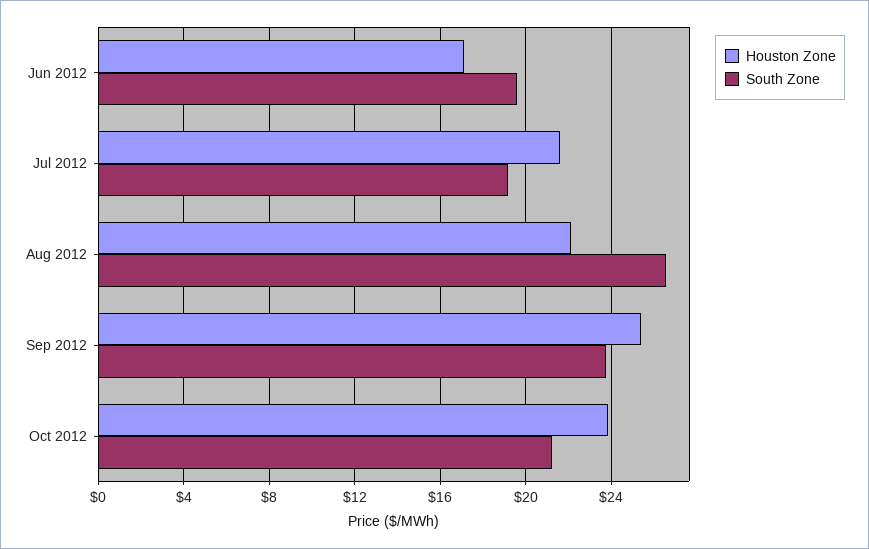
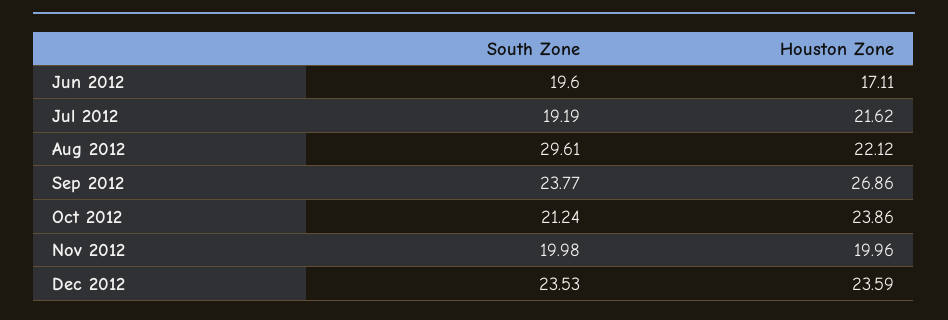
South Zone, Aug 2012: 26.5 -> 29.61
Houston Zone, Sep 2012: 25.5 -> 26.86
South Zone, Nov 2012: none -> 19.98
Houston Zone, Nov 2012: none -> 19.96
South Zone, Dec 2012: none -> 23.53
Houston Zone, Dec 2012: none -> 23.59

